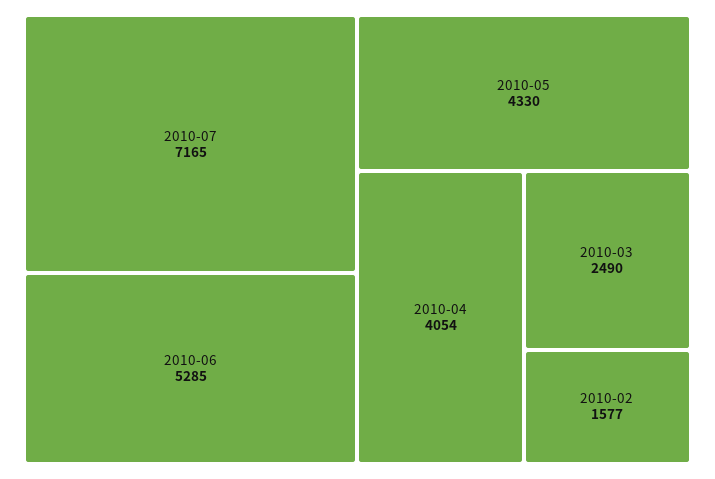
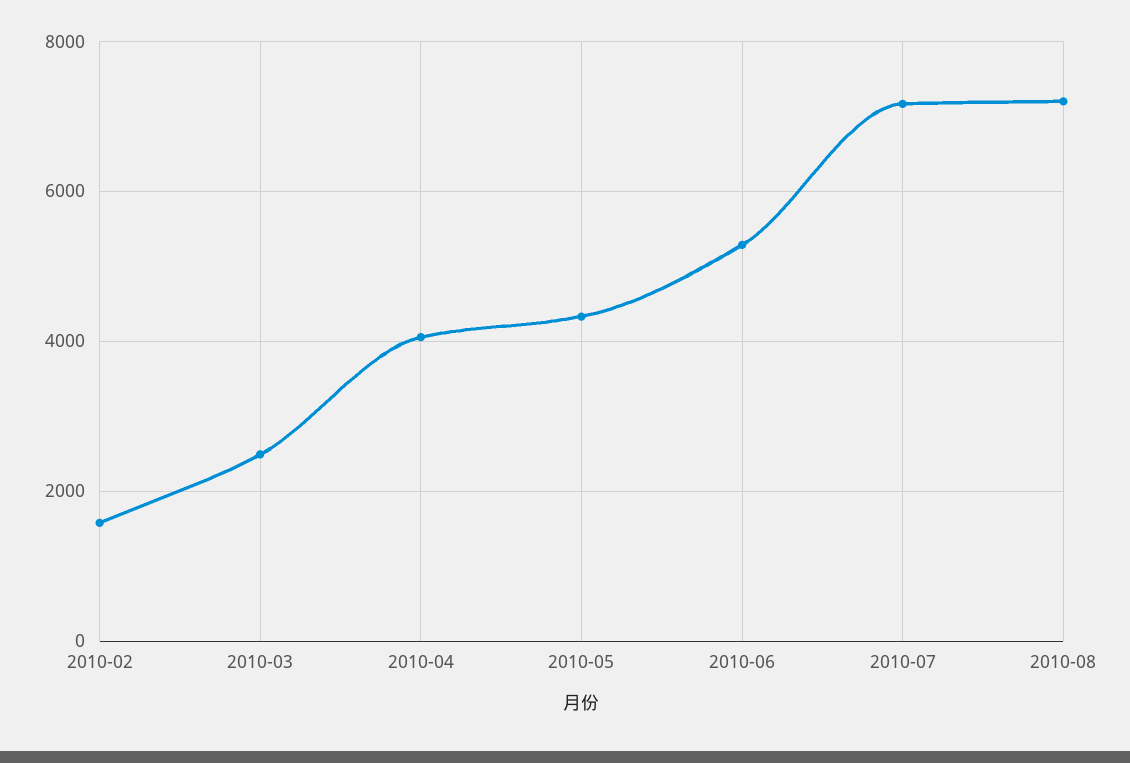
2010-08: none -> 7200

